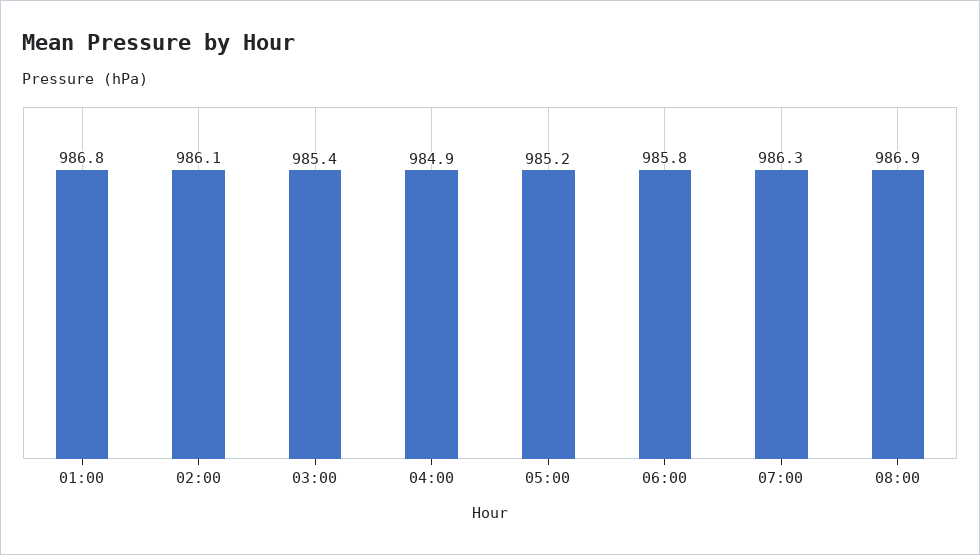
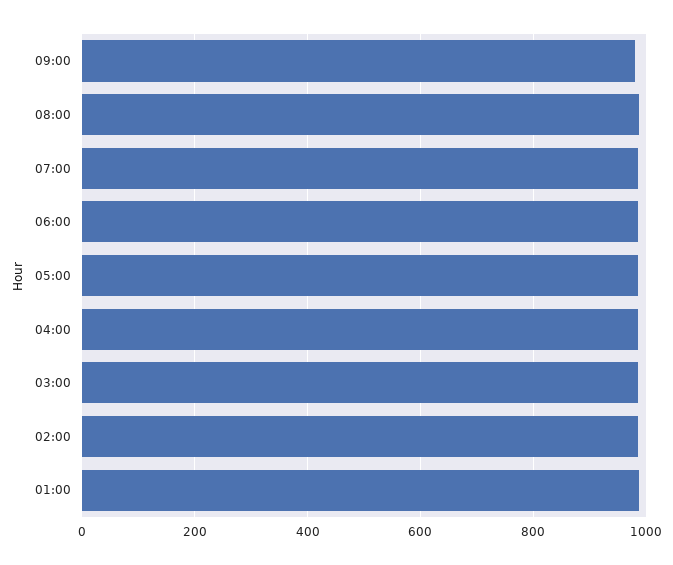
09:00: none -> 980

